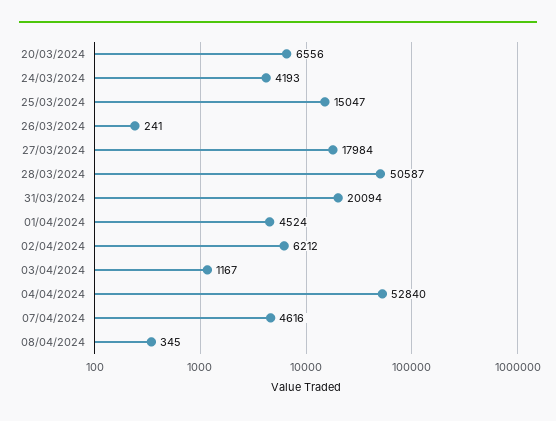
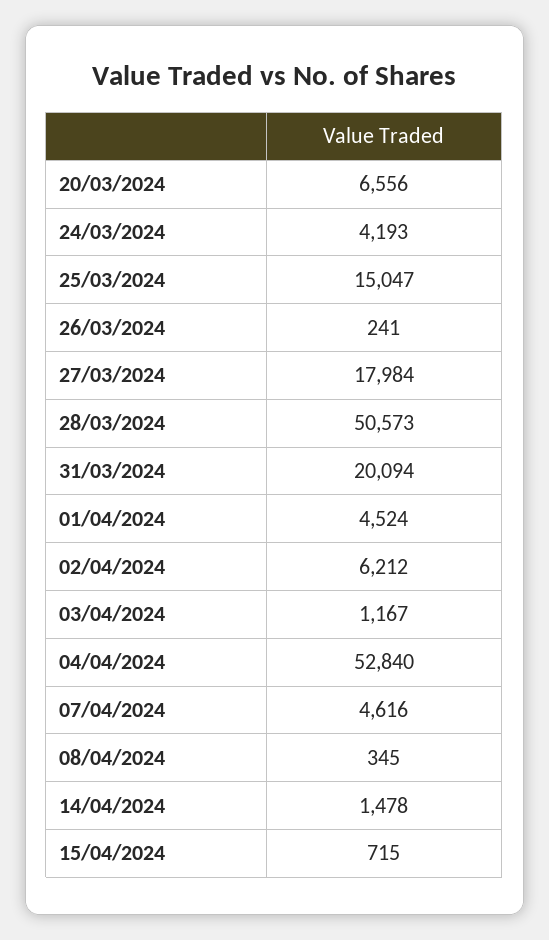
28/03/2024: 50587 -> 50573
14/04/2024: none -> 1478
15/04/2024: none -> 715

